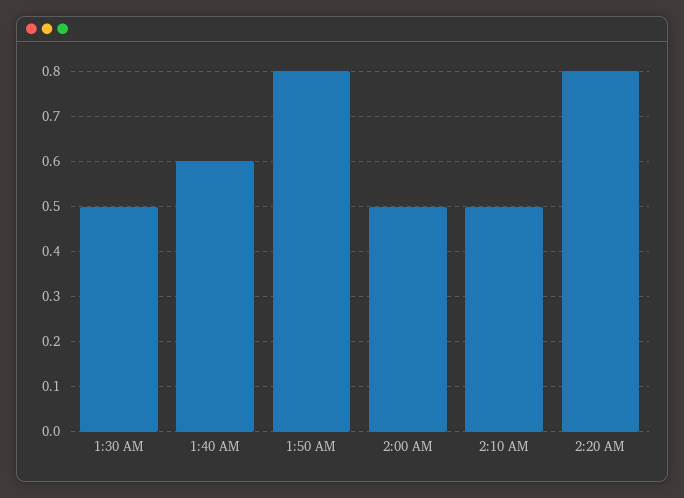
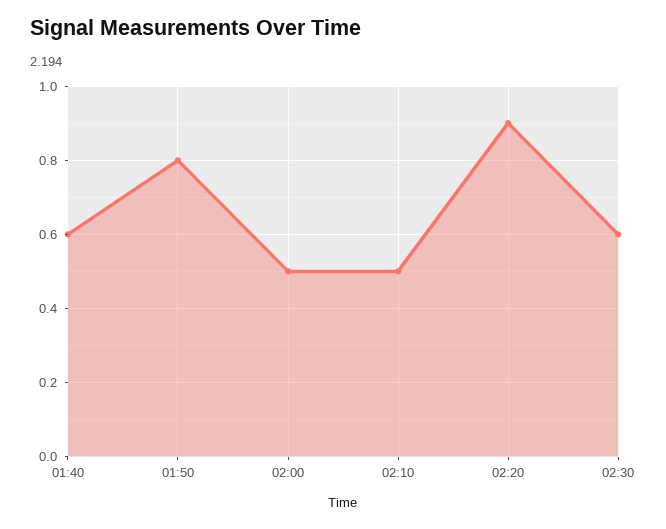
1:30 AM: 0.5 -> none
2:20 AM: 0.8 -> 0.9
02:30: none -> 0.6

